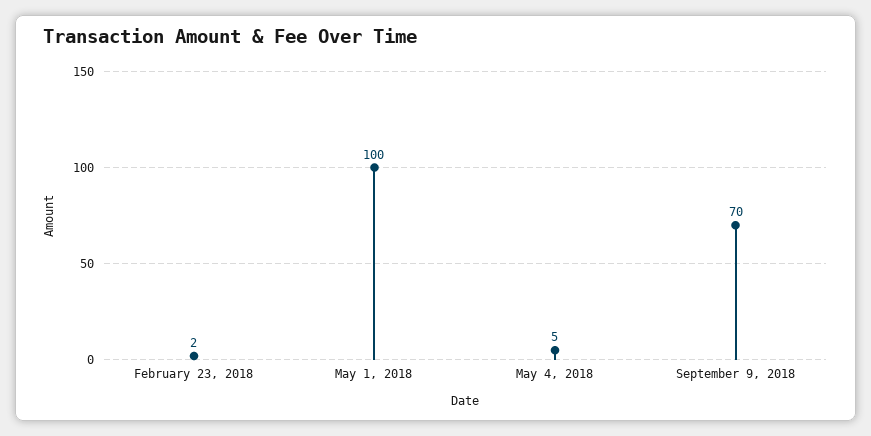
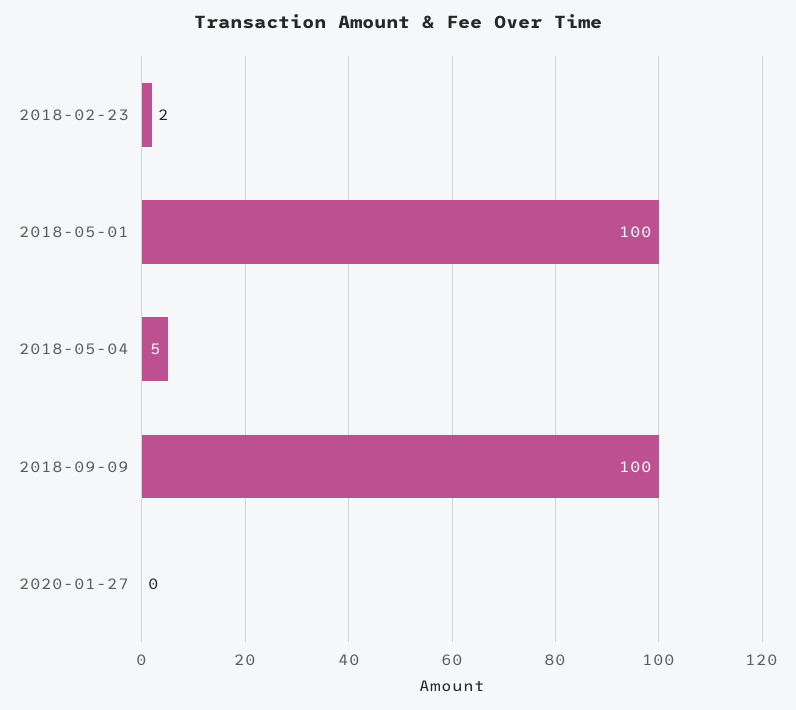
September 9, 2018: 70 -> 100
2020-01-27: none -> 0

